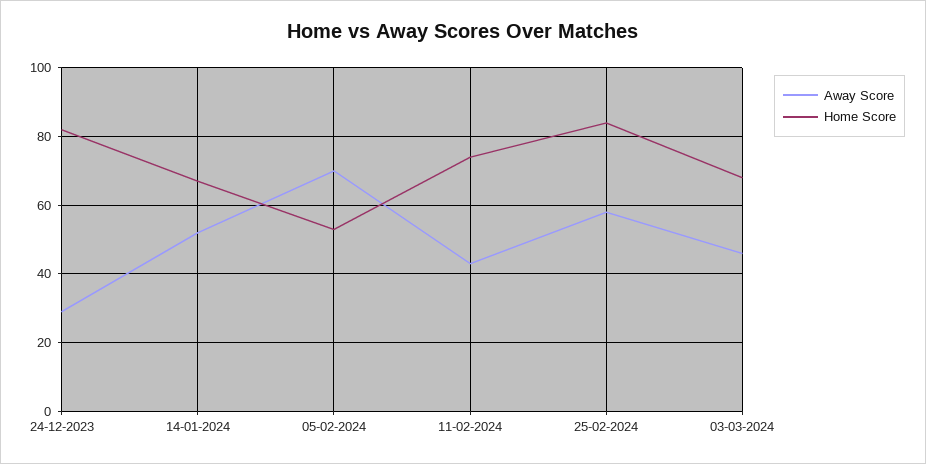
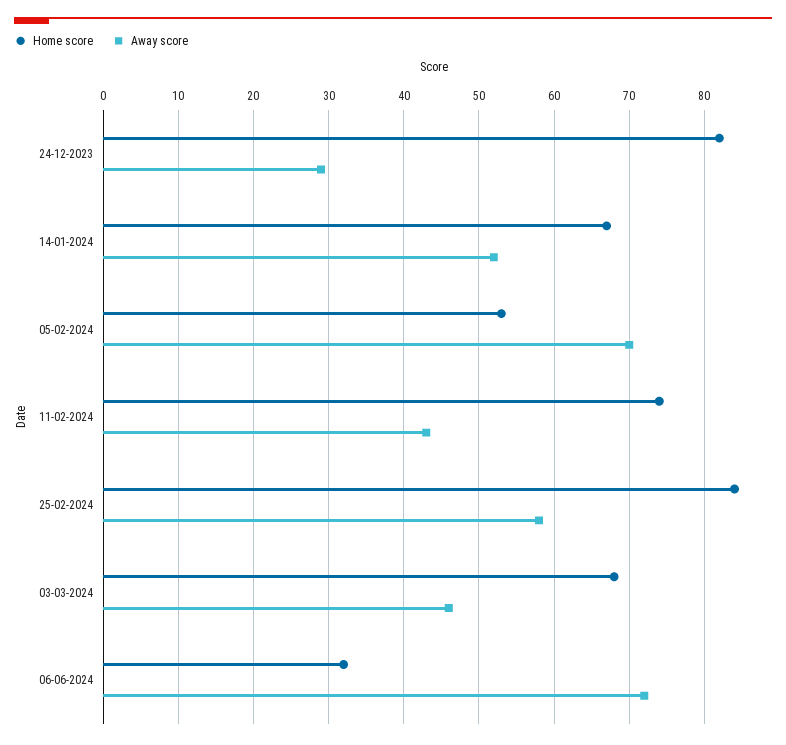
Home Score, 06-06-2024: none -> 32
Away Score, 06-06-2024: none -> 72

